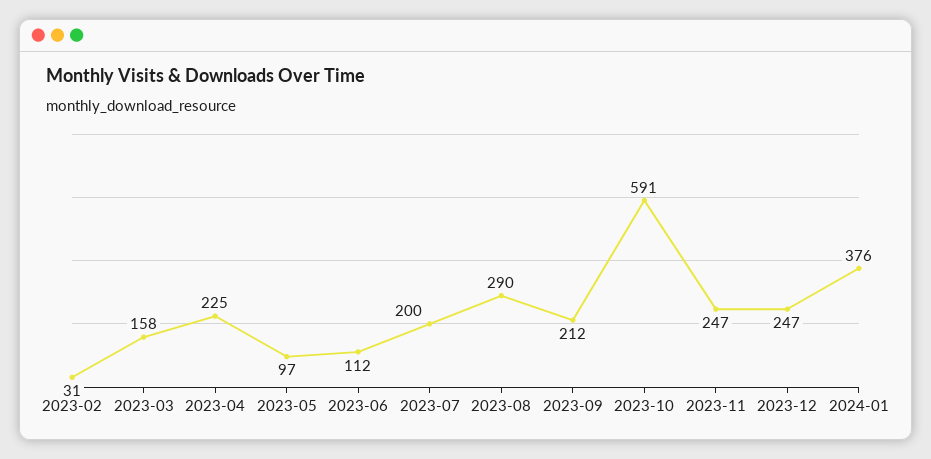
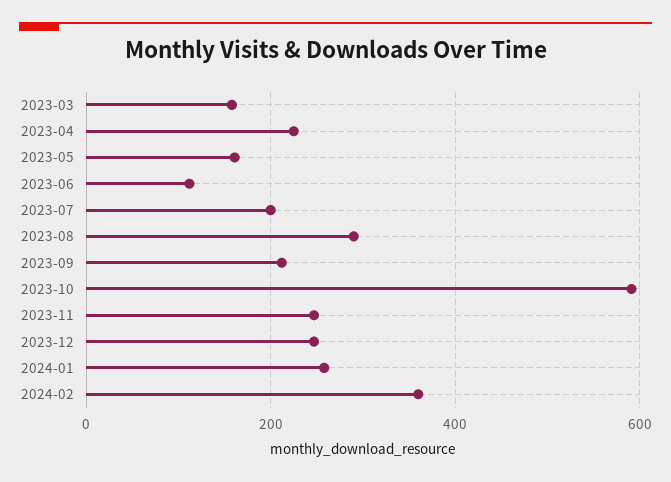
2023-02: 31 -> none
2023-05: 97 -> 160
2024-01: 376 -> 260
2024-02: none -> 360

